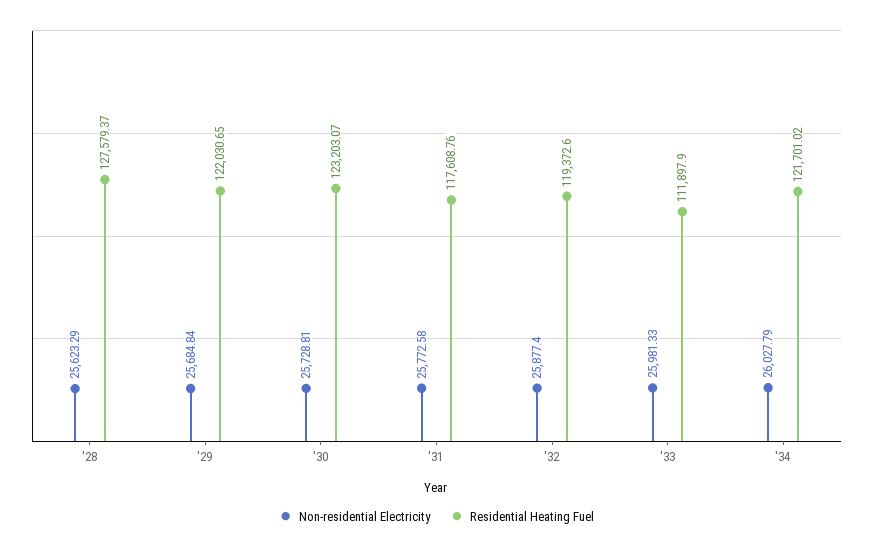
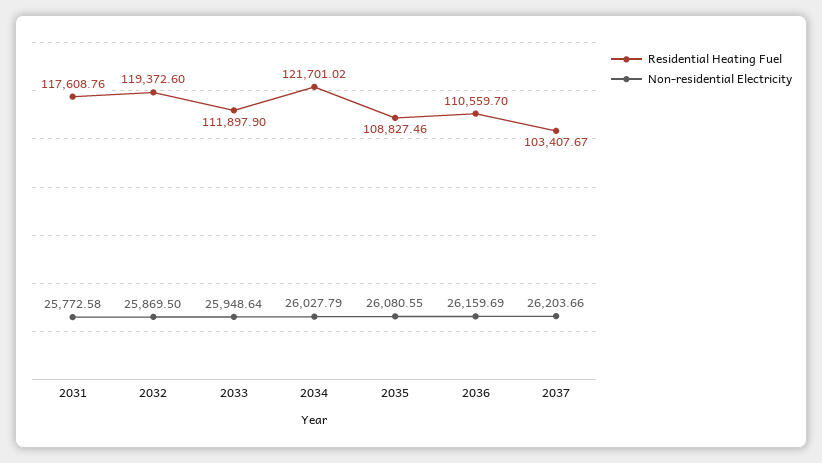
Non-residential Electricity, '28: 25623.29 -> none
Residential Heating Fuel, '28: 127579.37 -> none
Non-residential Electricity, '29: 25684.84 -> none
Residential Heating Fuel, '29: 122030.65 -> none
Non-residential Electricity, '30: 25728.81 -> none
Residential Heating Fuel, '30: 123203.07 -> none
Non-residential Electricity, '32: 25877.4 -> 25869.5
Non-residential Electricity, '33: 25981.33 -> 25948.64
Residential Heating Fuel, 2035: none -> 108827.46
Non-residential Electricity, 2035: none -> 26080.55
Residential Heating Fuel, 2036: none -> 110559.7
Non-residential Electricity, 2036: none -> 26159.69
Residential Heating Fuel, 2037: none -> 103407.67
Non-residential Electricity, 2037: none -> 26203.66

